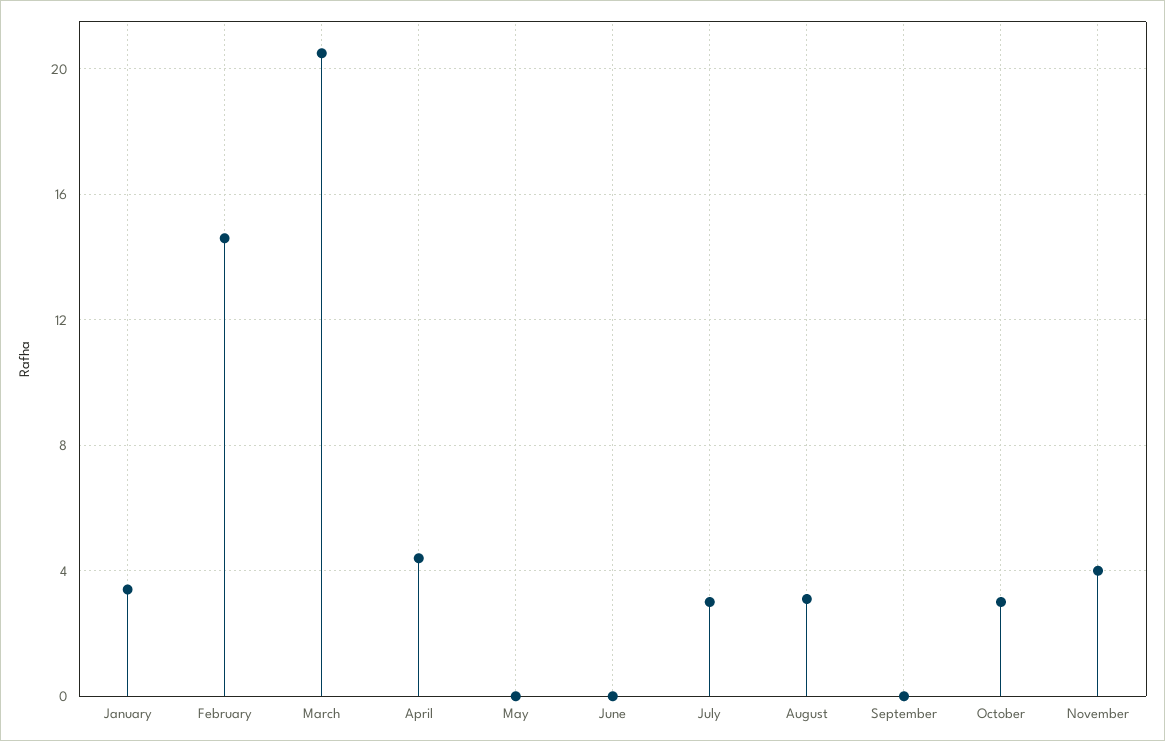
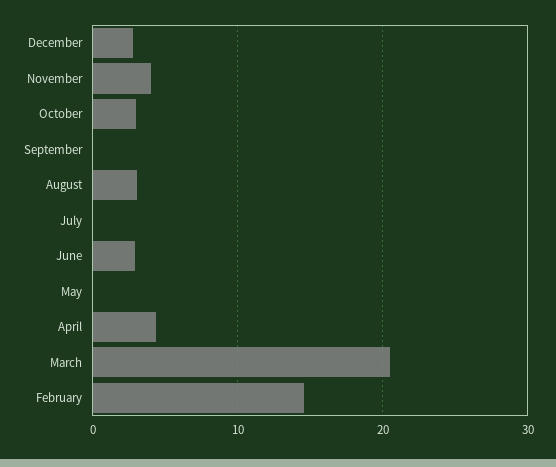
January: 3.5 -> none
June: 0 -> 3
July: 3 -> 0
December: none -> 3

